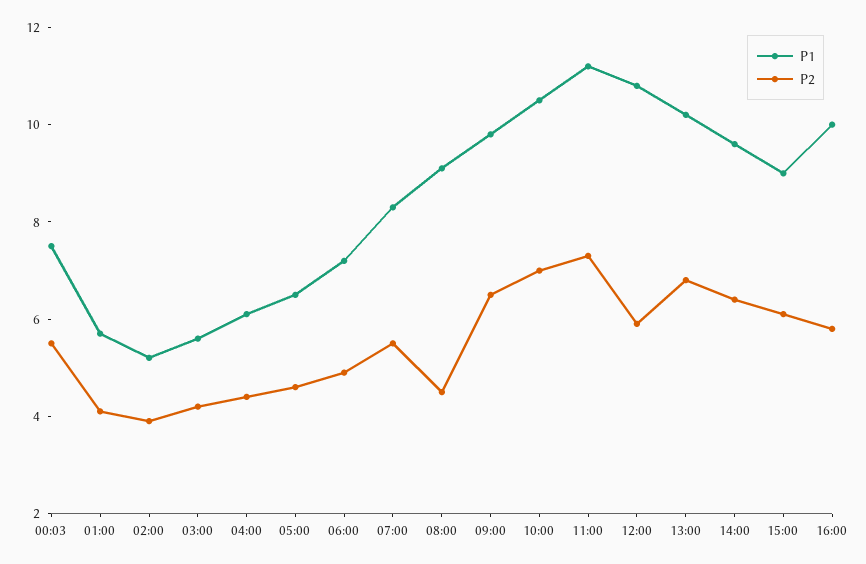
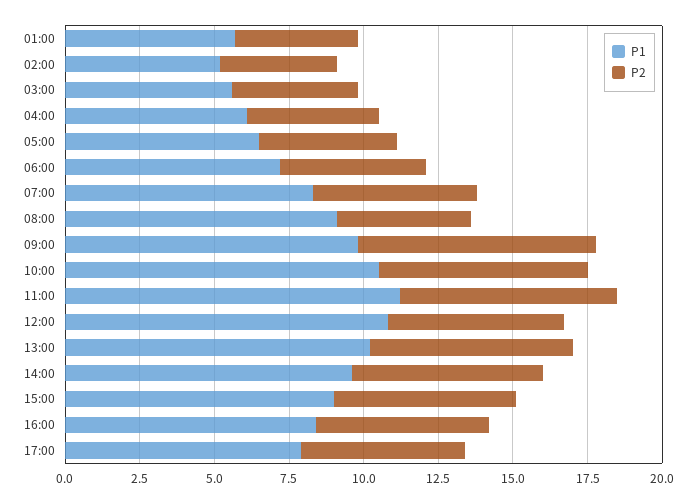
P1, 00:03: 7.5 -> none
P2, 00:03: 5.5 -> none
P2, 09:00: 6.5 -> 8
P1, 16:00: 10 -> 8.5
P1, 17:00: none -> 8
P2, 17:00: none -> 5.5

